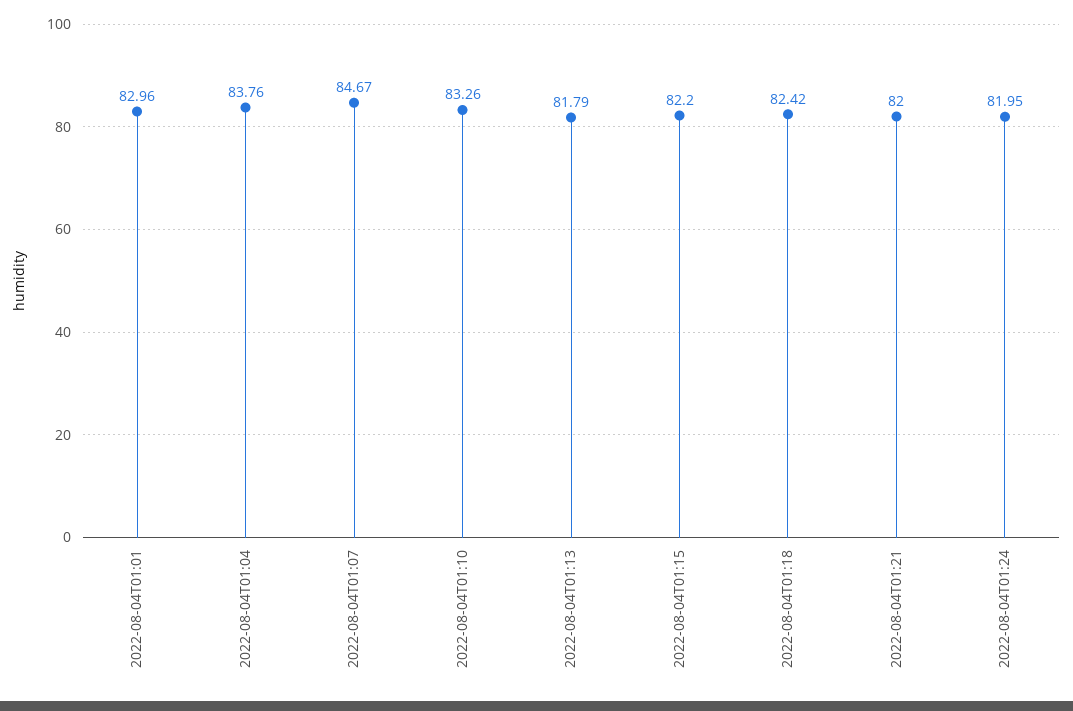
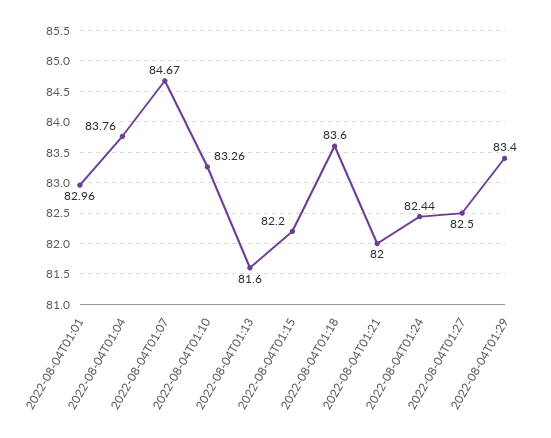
2022-08-04T01:13: 81.79 -> 81.6
2022-08-04T01:18: 82.42 -> 83.6
2022-08-04T01:24: 81.95 -> 82.44
2022-08-04T01:27: none -> 82.5
2022-08-04T01:29: none -> 83.4

